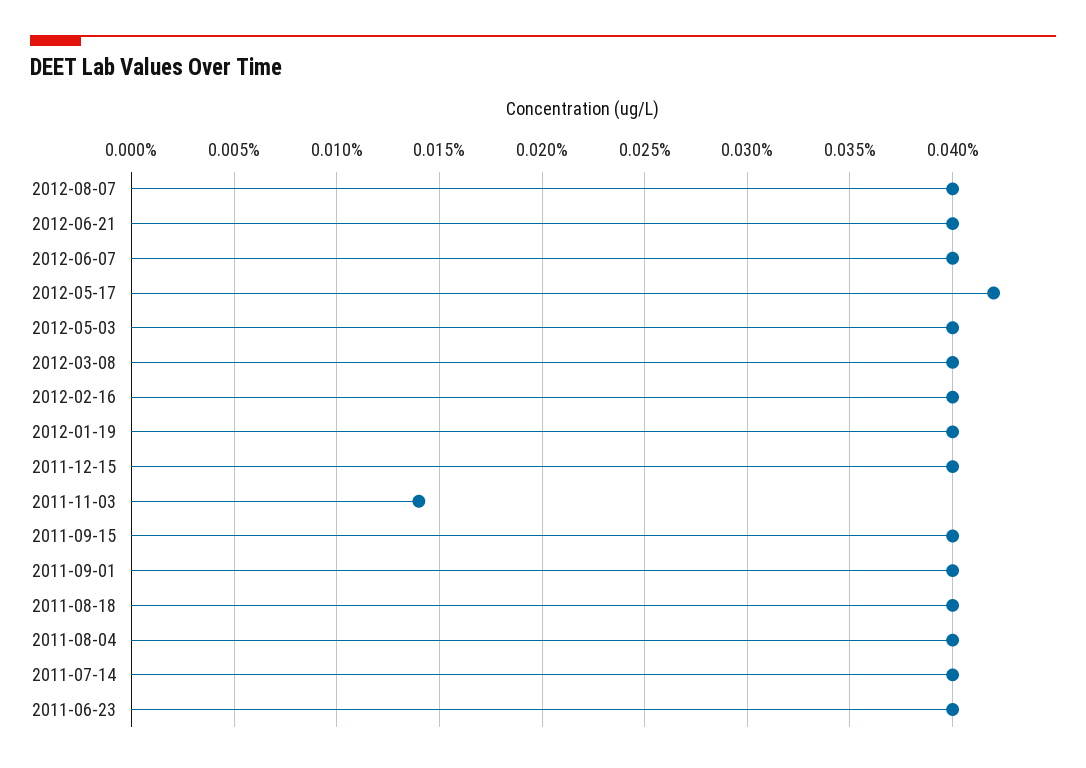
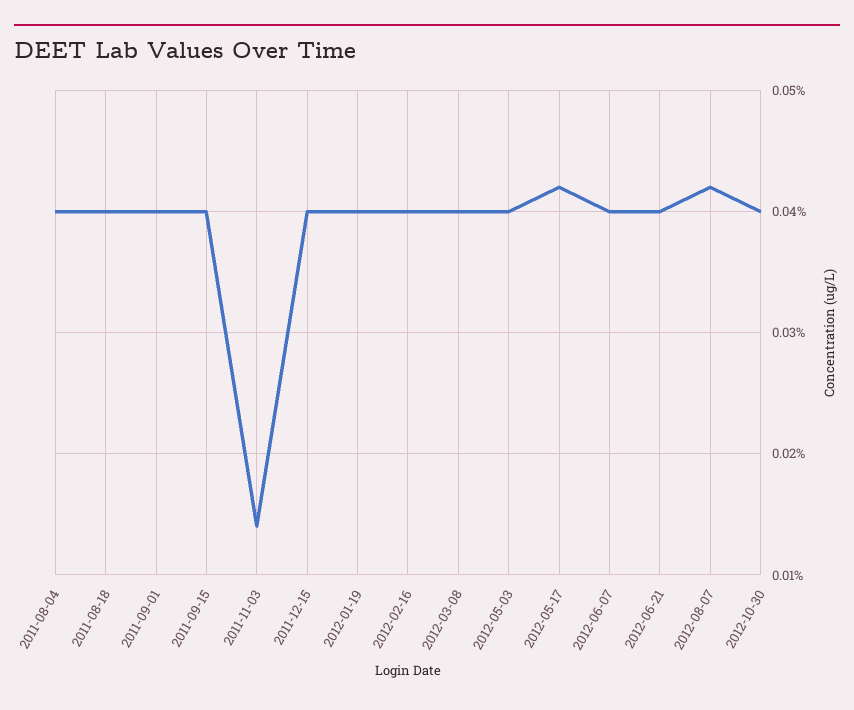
2012-08-07: 0.04 -> 0.042
2011-07-14: 0.04 -> none
2011-06-23: 0.04 -> none
2012-10-30: none -> 0.04

